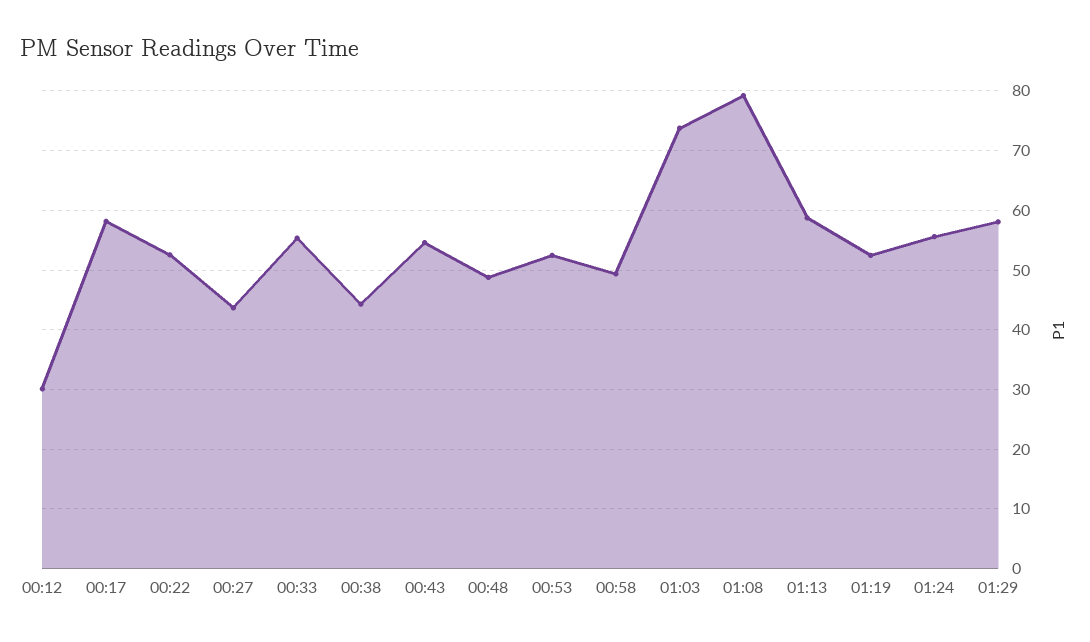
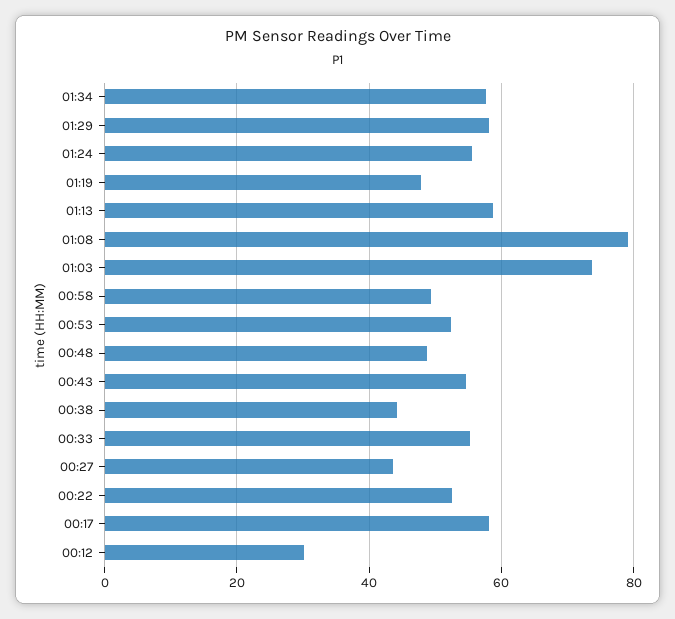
01:19: 52 -> 48
01:34: none -> 58

